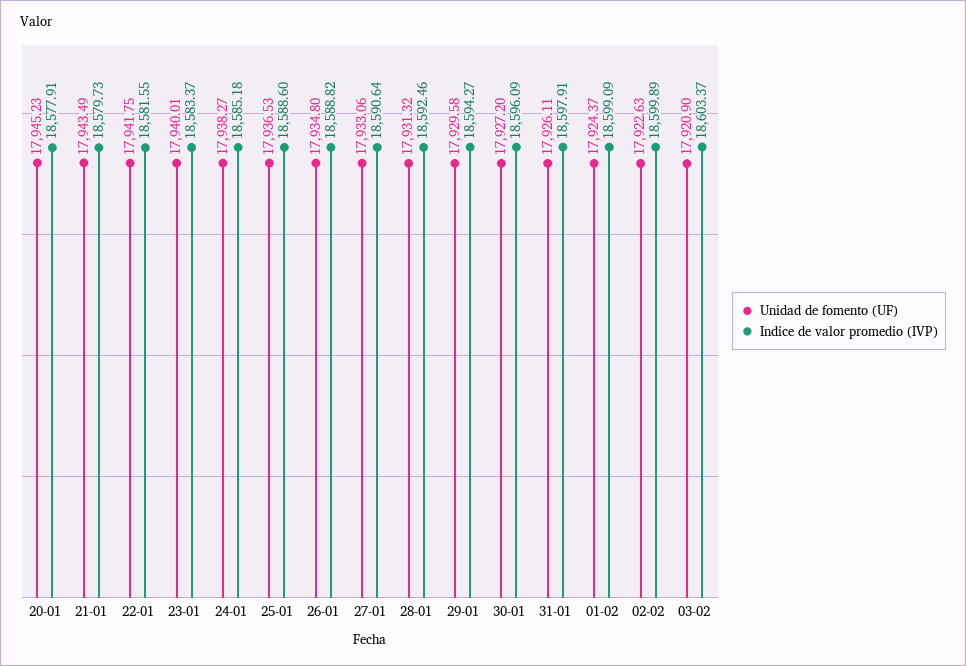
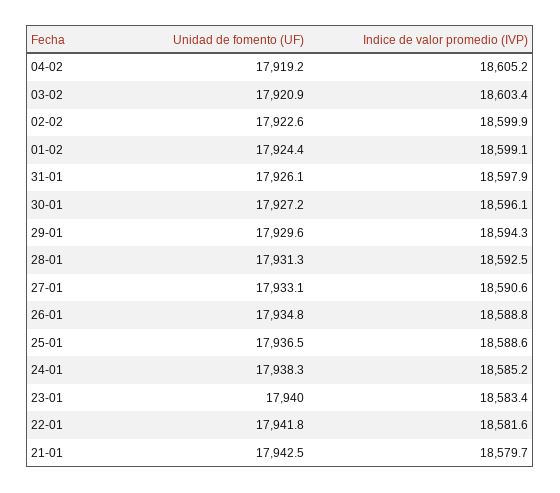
Unidad de fomento (UF), 20-01: 17945.23 -> none
Indice de valor promedio (IVP), 20-01: 18577.91 -> none
Unidad de fomento (UF), 21-01: 17943.49 -> 17942.5
Unidad de fomento (UF), 04-02: none -> 17919.2
Indice de valor promedio (IVP), 04-02: none -> 18605.2

